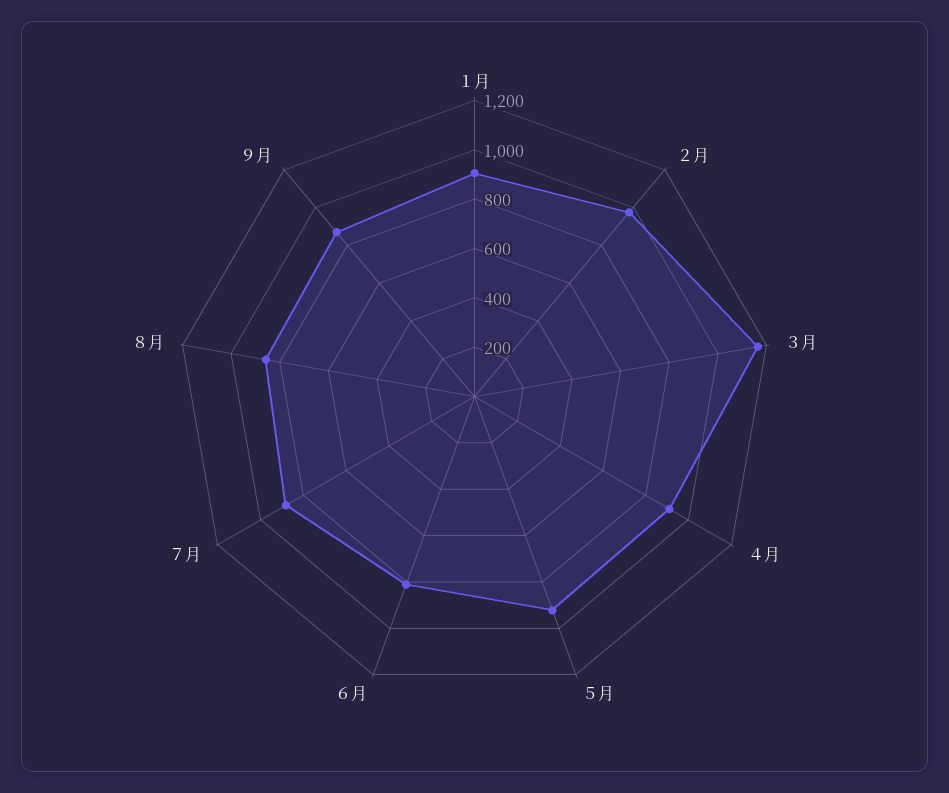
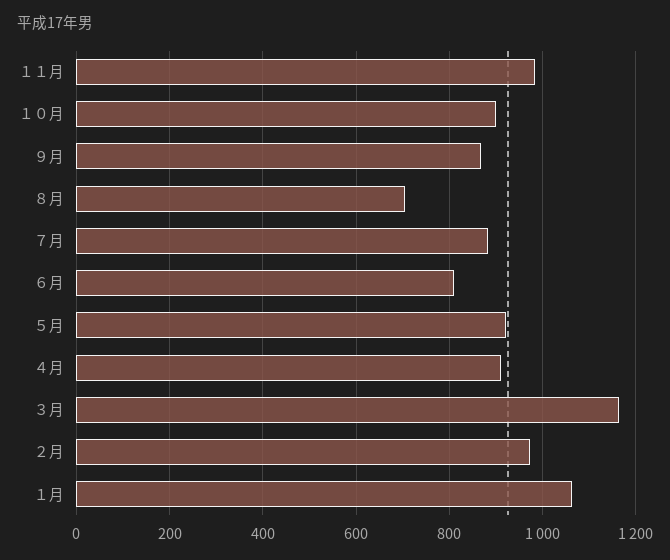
１月: 900 -> 1060
８月: 850 -> 700
１１月: none -> 980
１０月: none -> 900

